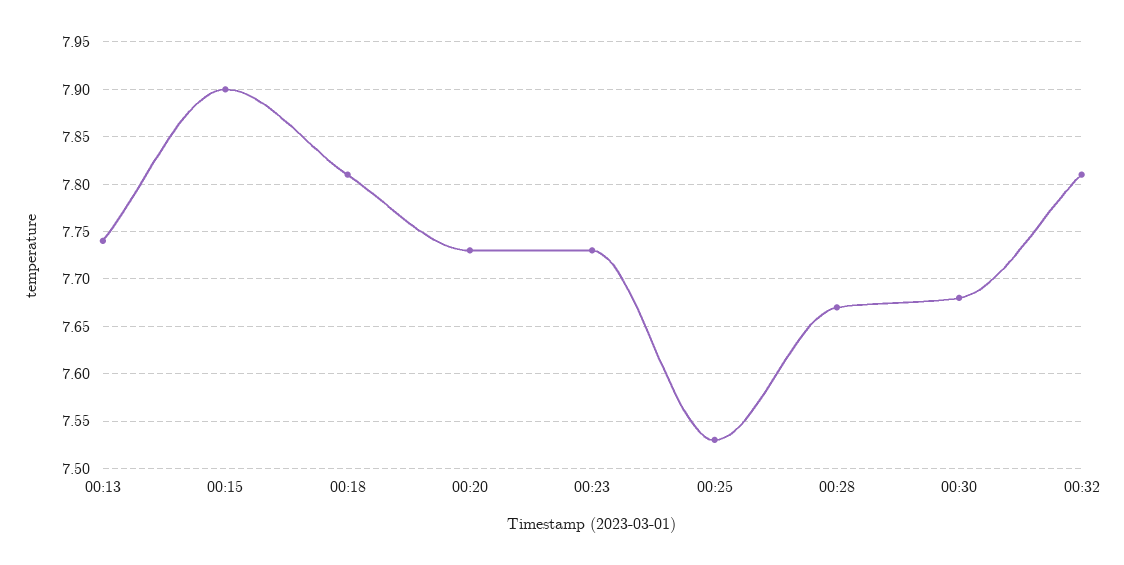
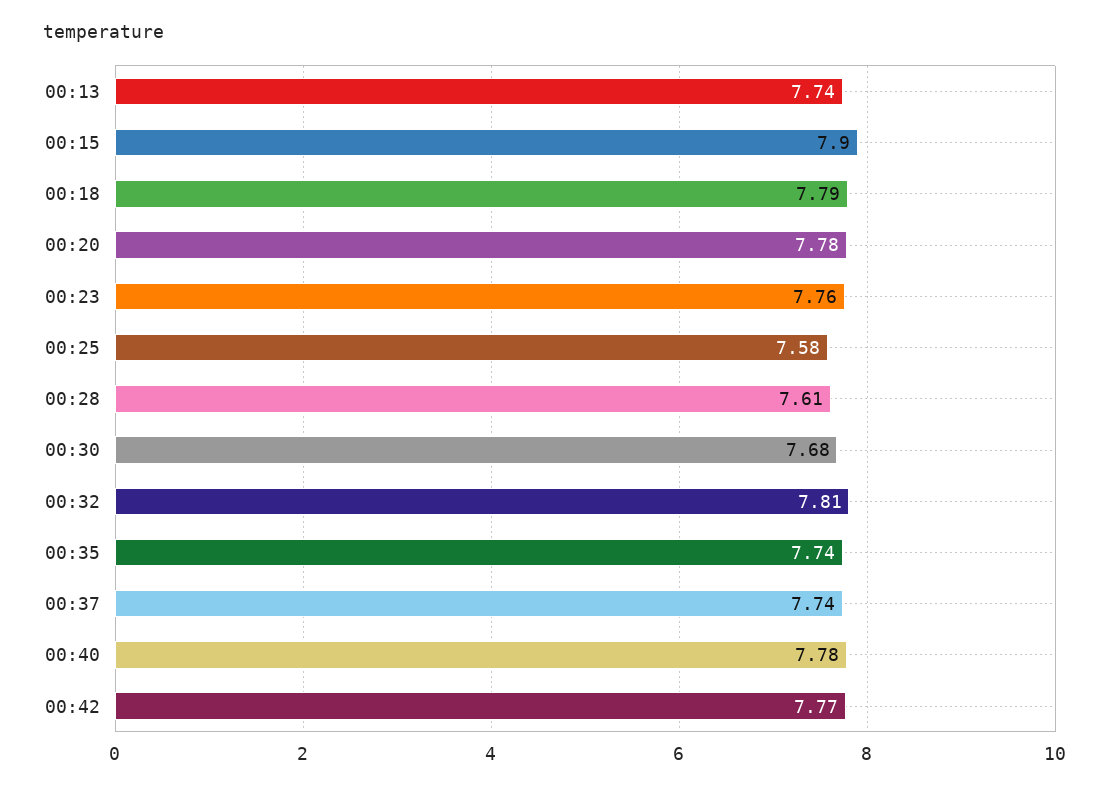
00:18: 7.81 -> 7.79
00:20: 7.73 -> 7.78
00:23: 7.73 -> 7.76
00:25: 7.53 -> 7.58
00:28: 7.67 -> 7.61
00:35: none -> 7.74
00:37: none -> 7.74
00:40: none -> 7.78
00:42: none -> 7.77

